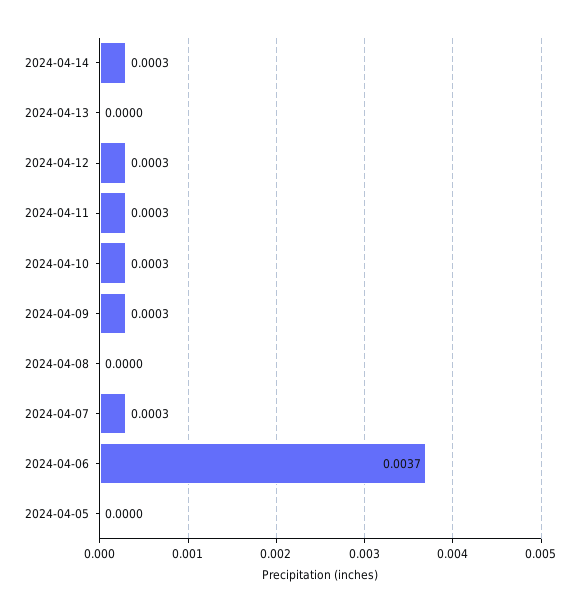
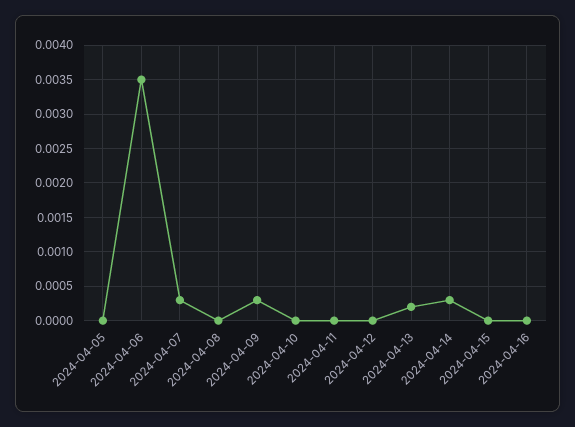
2024-04-13: 0 -> 0.0002
2024-04-12: 0.0003 -> 0
2024-04-11: 0.0003 -> 0
2024-04-10: 0.0003 -> 0
2024-04-06: 0.0037 -> 0.0035
2024-04-15: none -> 0
2024-04-16: none -> 0

